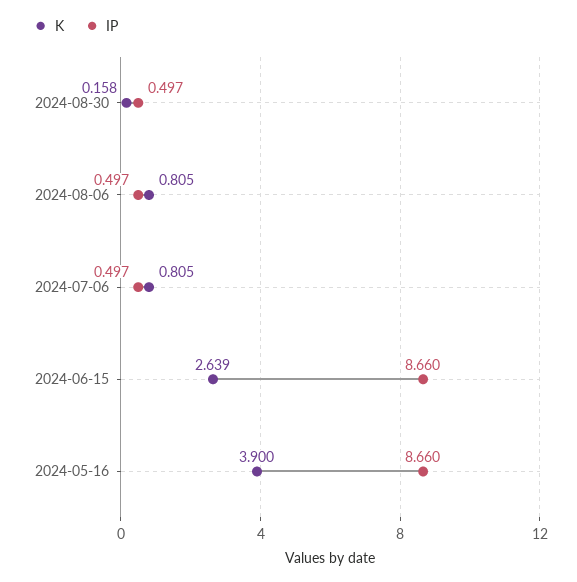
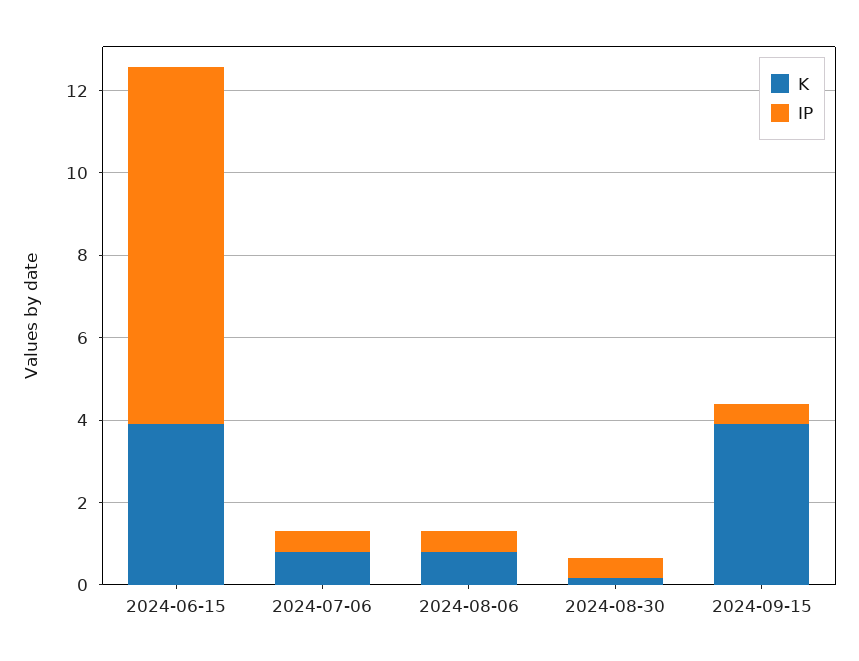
K, 2024-06-15: 2.639 -> 4
K, 2024-05-16: 3.9 -> none
IP, 2024-05-16: 8.66 -> none
K, 2024-09-15: none -> 4
IP, 2024-09-15: none -> 0.5

